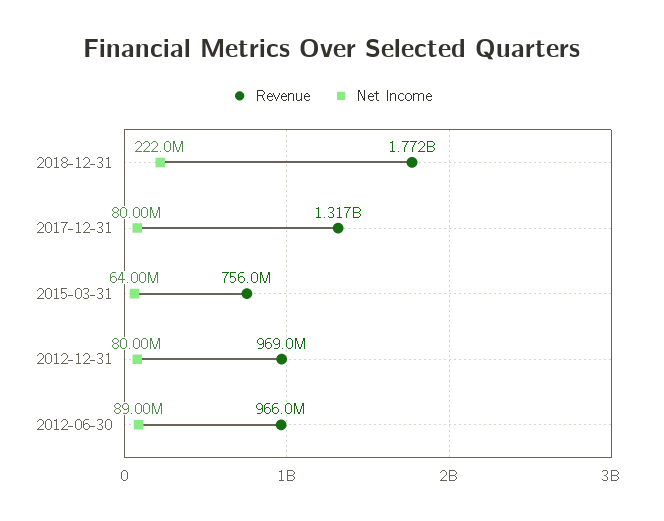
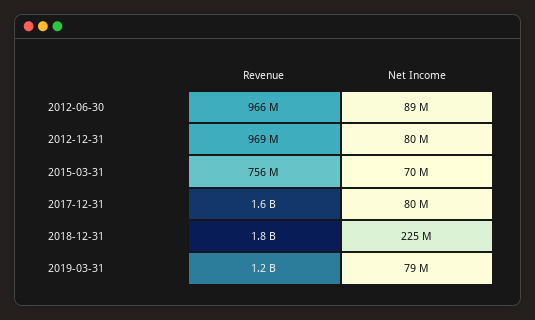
Net Income, 2018-12-31: 222000000 -> 225000000
Revenue, 2017-12-31: 1317000000 -> 1600000000
Net Income, 2015-03-31: 64000000 -> 70000000
Revenue, 2019-03-31: none -> 1200000000
Net Income, 2019-03-31: none -> 79000000

